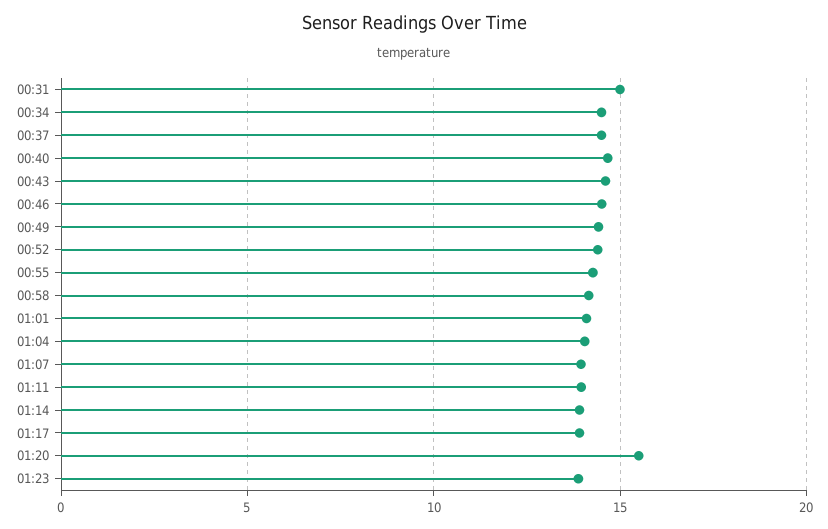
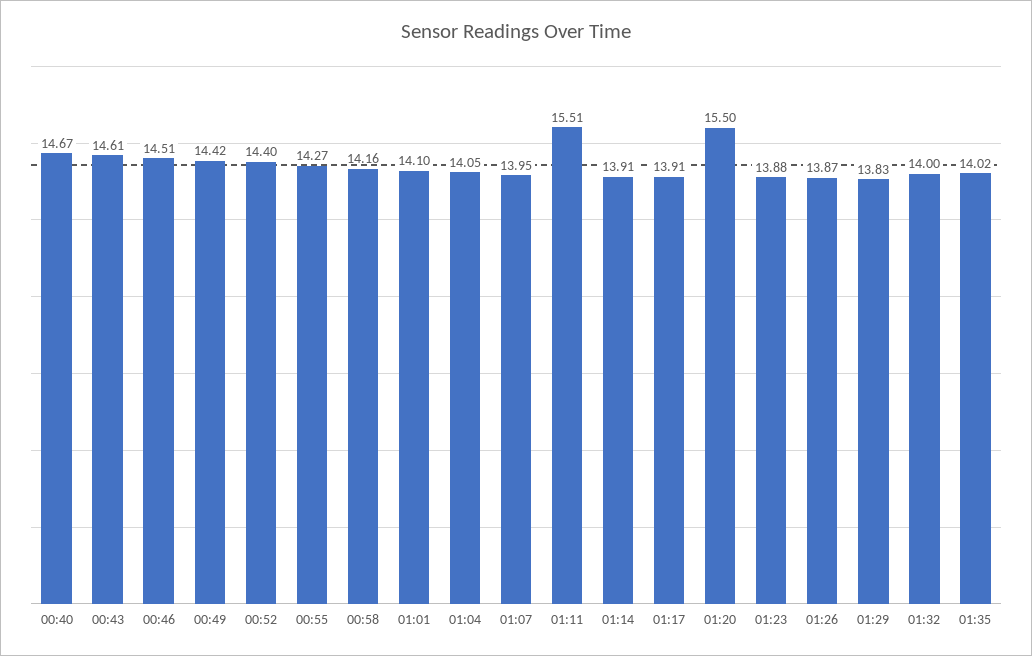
00:31: 15 -> none
00:34: 14.5 -> none
00:37: 14.5 -> none
01:11: 14 -> 15.51
01:26: none -> 13.87
01:29: none -> 13.83
01:32: none -> 14
01:35: none -> 14.02

